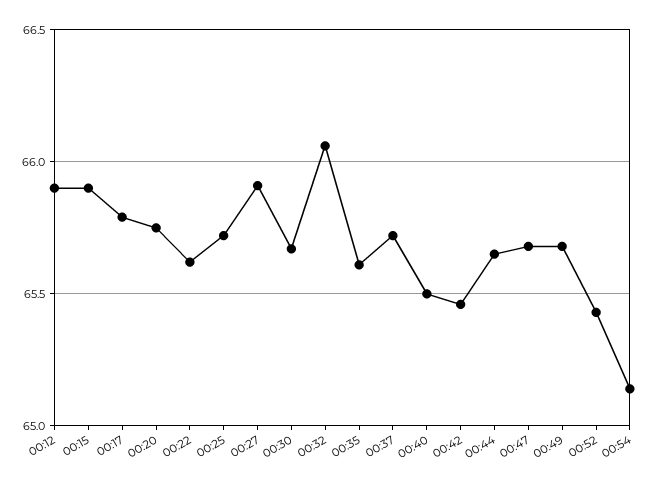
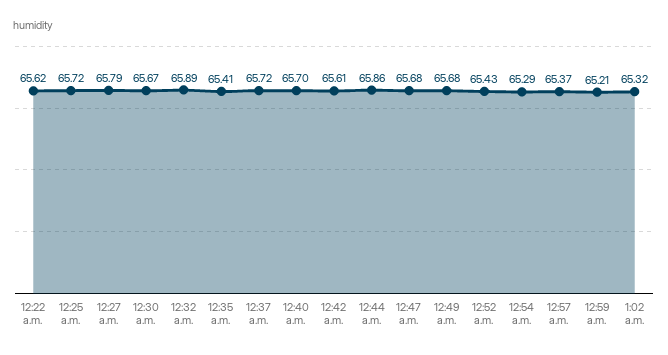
00:12: 65.9 -> none
00:15: 65.9 -> none
00:17: 65.8 -> none
00:20: 65.75 -> none
00:27: 65.9 -> 65.79
00:32: 66.05 -> 65.89
00:35: 65.6 -> 65.41
00:40: 65.5 -> 65.7
00:42: 65.45 -> 65.61
00:44: 65.65 -> 65.86
00:54: 65.15 -> 65.29
12:57 a.m.: none -> 65.37
12:59 a.m.: none -> 65.21
1:02 a.m.: none -> 65.32

